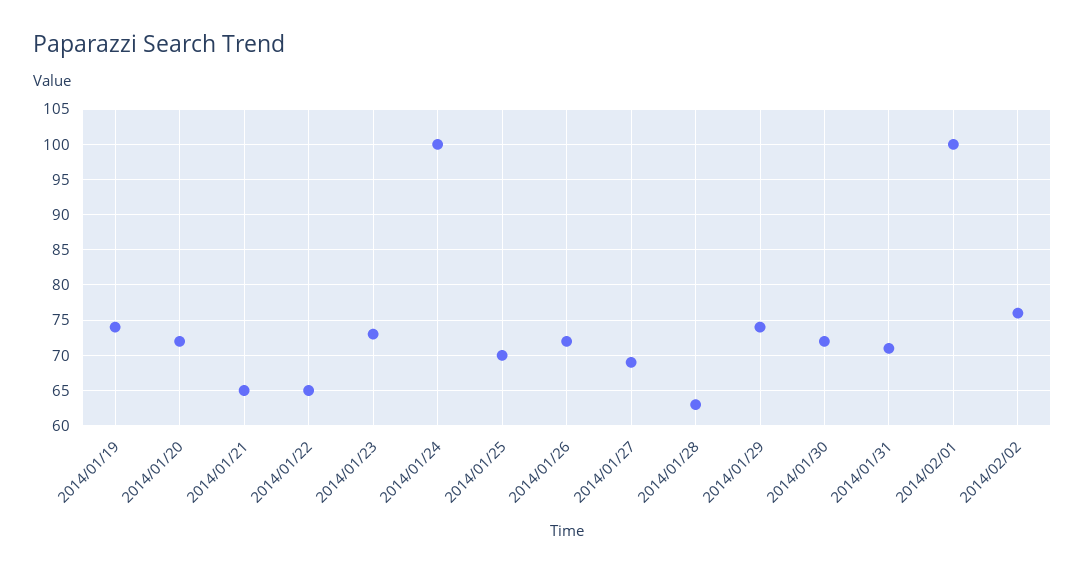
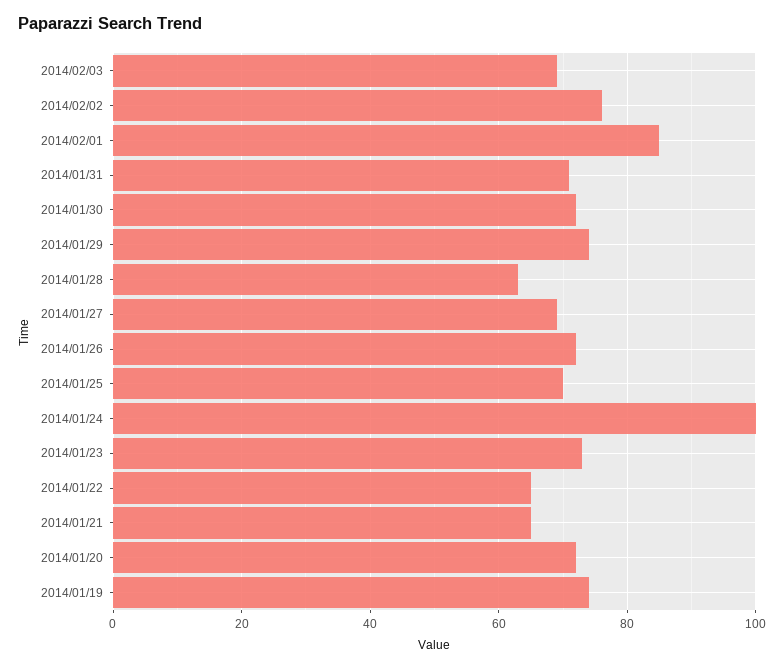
2014/02/01: 100 -> 85
2014/02/03: none -> 70

